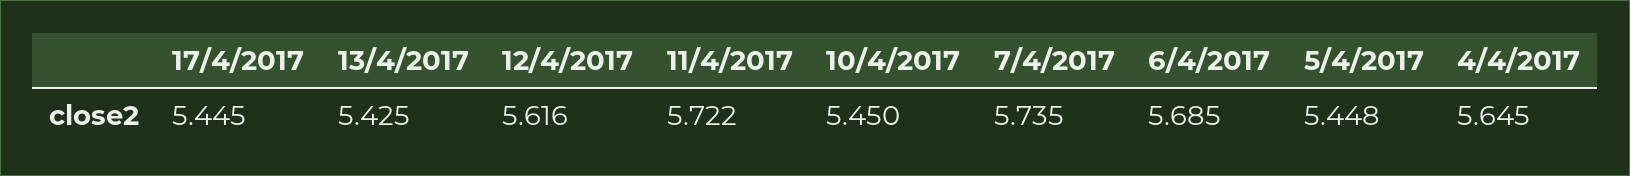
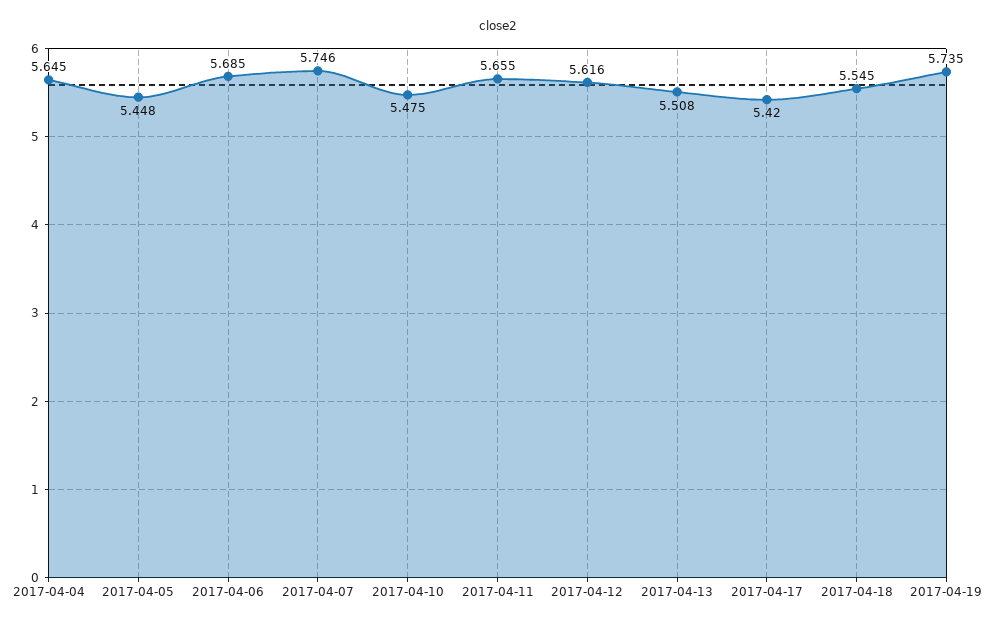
17/4/2017: 5.445 -> 5.42
13/4/2017: 5.425 -> 5.508
11/4/2017: 5.722 -> 5.655
10/4/2017: 5.45 -> 5.475
7/4/2017: 5.735 -> 5.746
2017-04-18: none -> 5.545
2017-04-19: none -> 5.735

